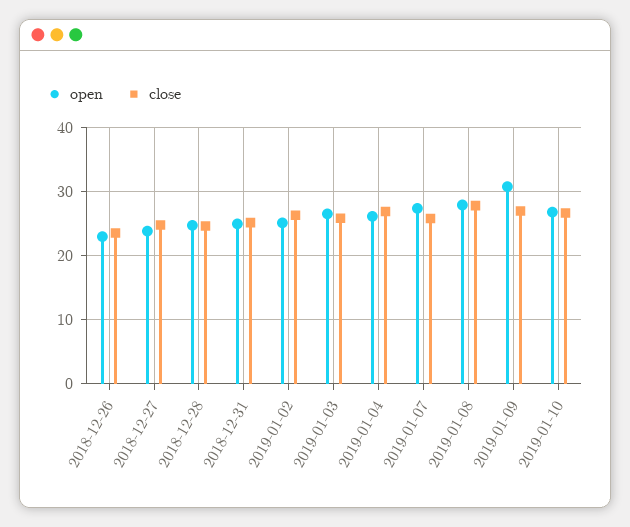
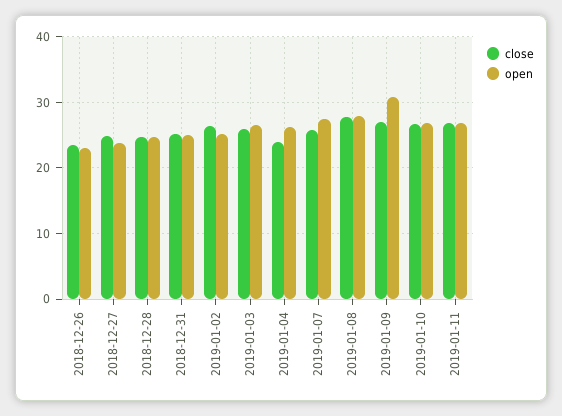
close, 2019-01-04: 27 -> 24
close, 2019-01-11: none -> 27
open, 2019-01-11: none -> 27

